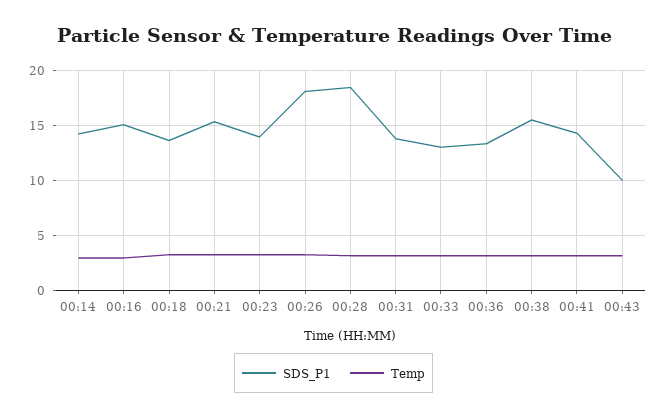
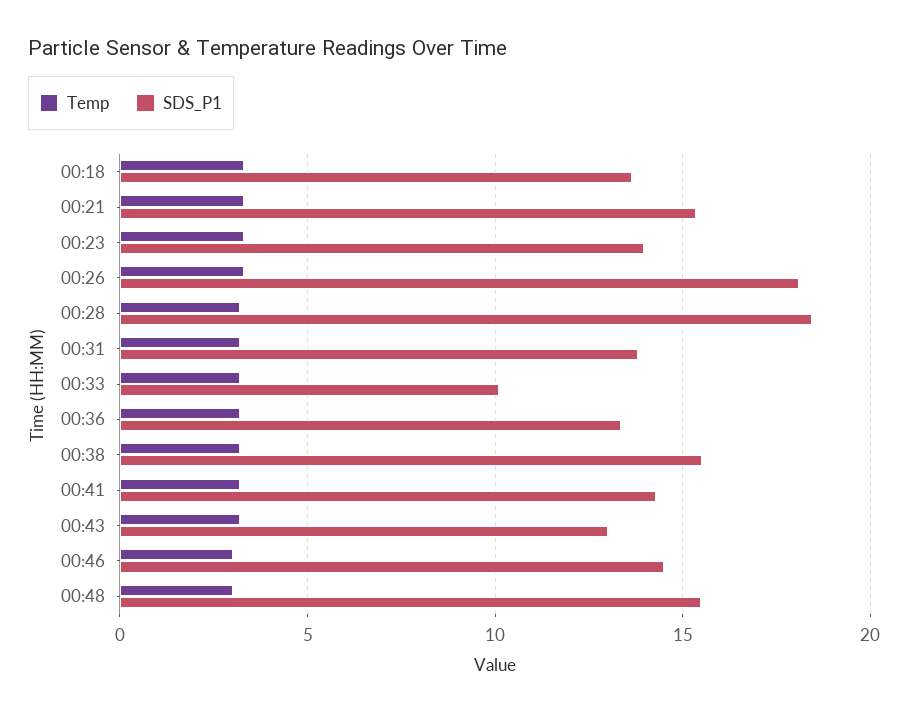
SDS_P1, 00:14: 14 -> none
Temp, 00:14: 3 -> none
SDS_P1, 00:16: 15 -> none
Temp, 00:16: 3 -> none
SDS_P1, 00:33: 13 -> 10
SDS_P1, 00:43: 10 -> 13
Temp, 00:46: none -> 3
SDS_P1, 00:46: none -> 14.5
Temp, 00:48: none -> 3
SDS_P1, 00:48: none -> 15.5

